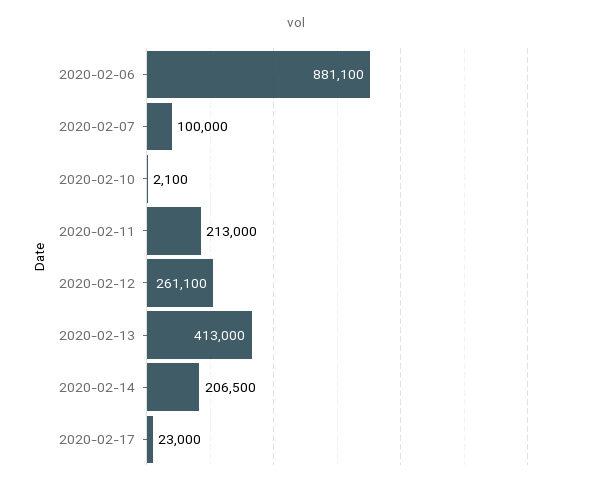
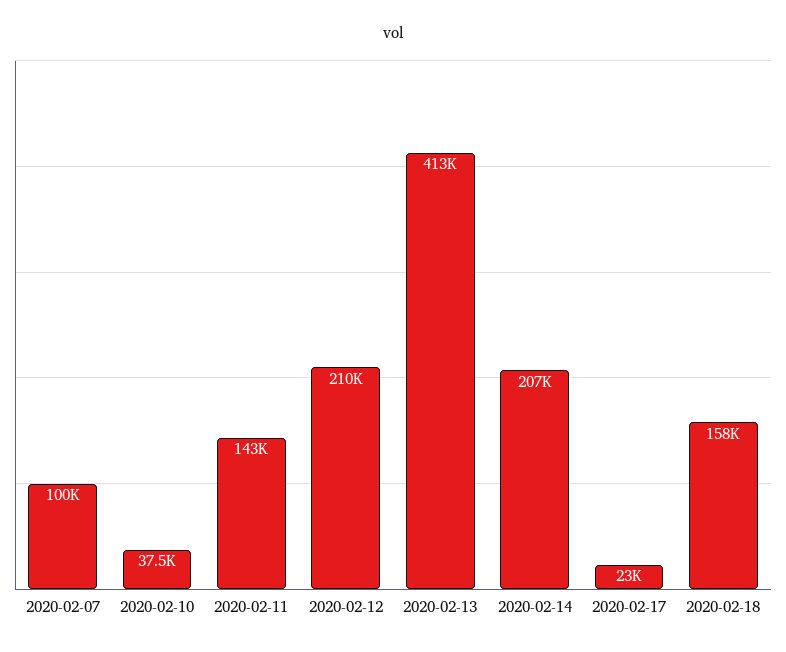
2020-02-06: 881100 -> none
2020-02-10: 2100 -> 37500
2020-02-11: 213000 -> 143000
2020-02-12: 261100 -> 210000
2020-02-18: none -> 158000

